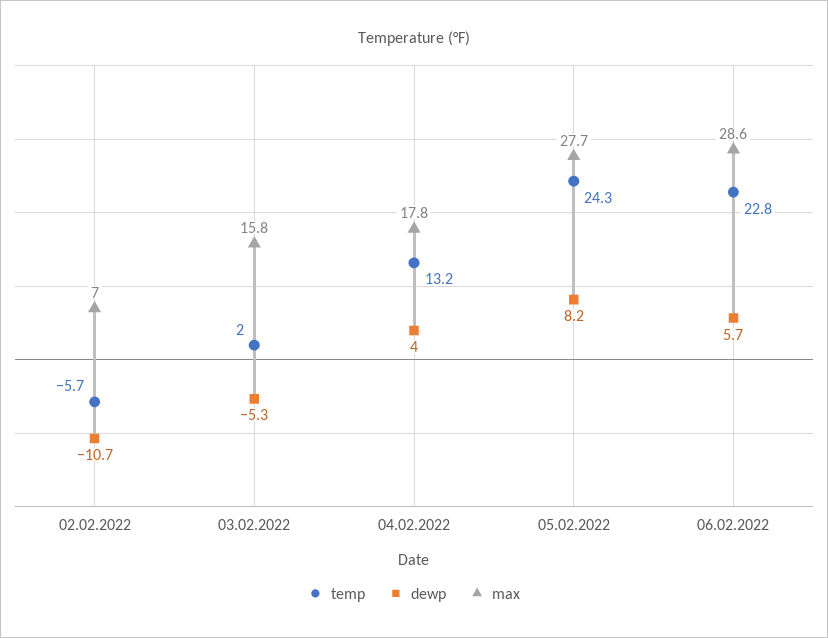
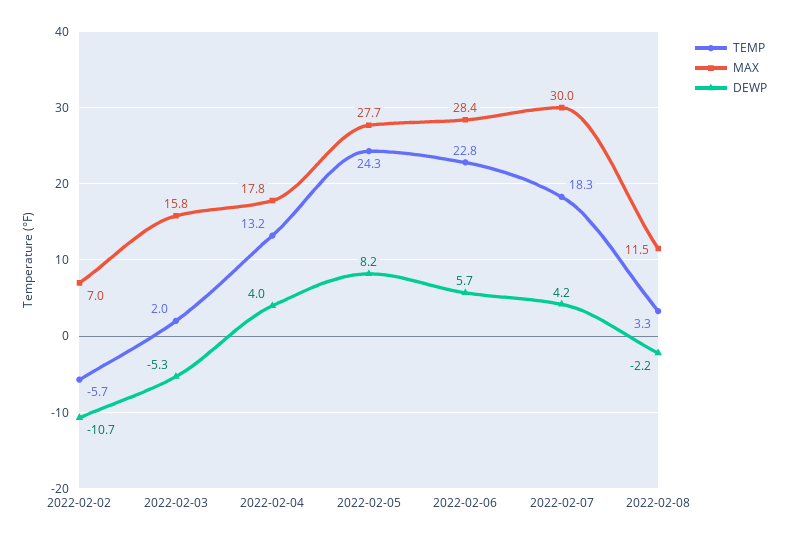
max, 06.02.2022: 28.6 -> 28.4
temp, 2022-02-07: none -> 18.3
max, 2022-02-07: none -> 30
dewp, 2022-02-07: none -> 4.2
temp, 2022-02-08: none -> 3.3
max, 2022-02-08: none -> 11.5
dewp, 2022-02-08: none -> -2.2

